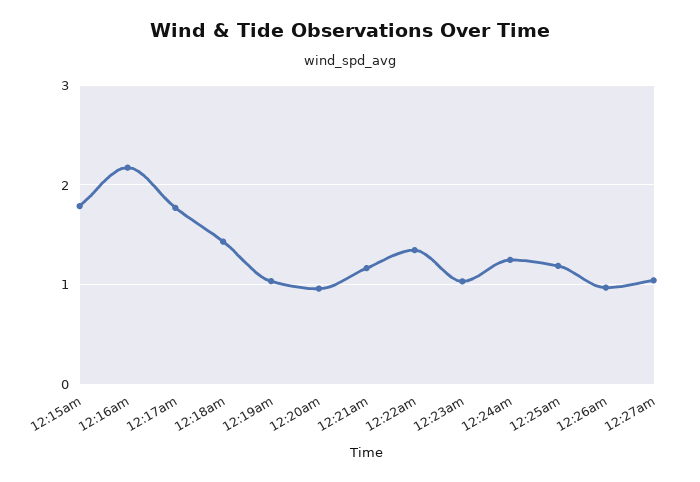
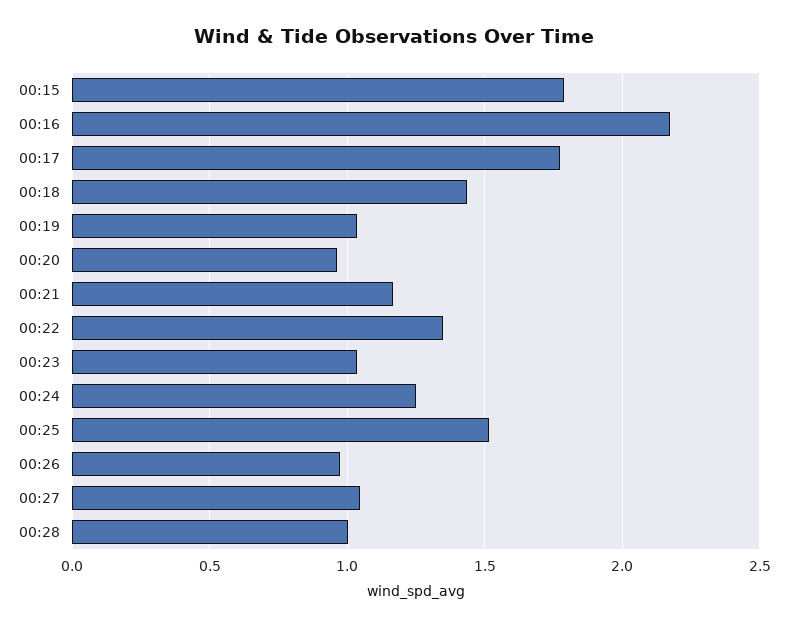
12:25am: 1.2 -> 1.5
00:28: none -> 1

